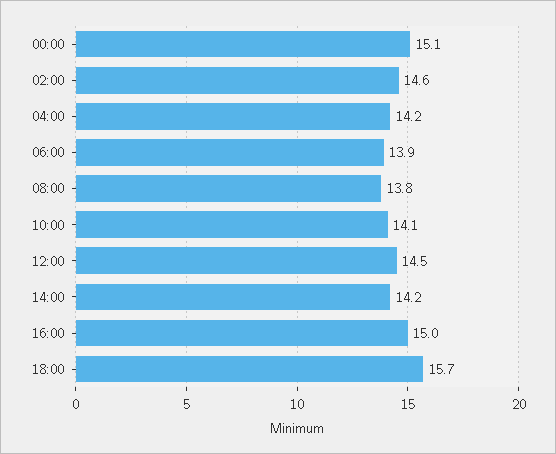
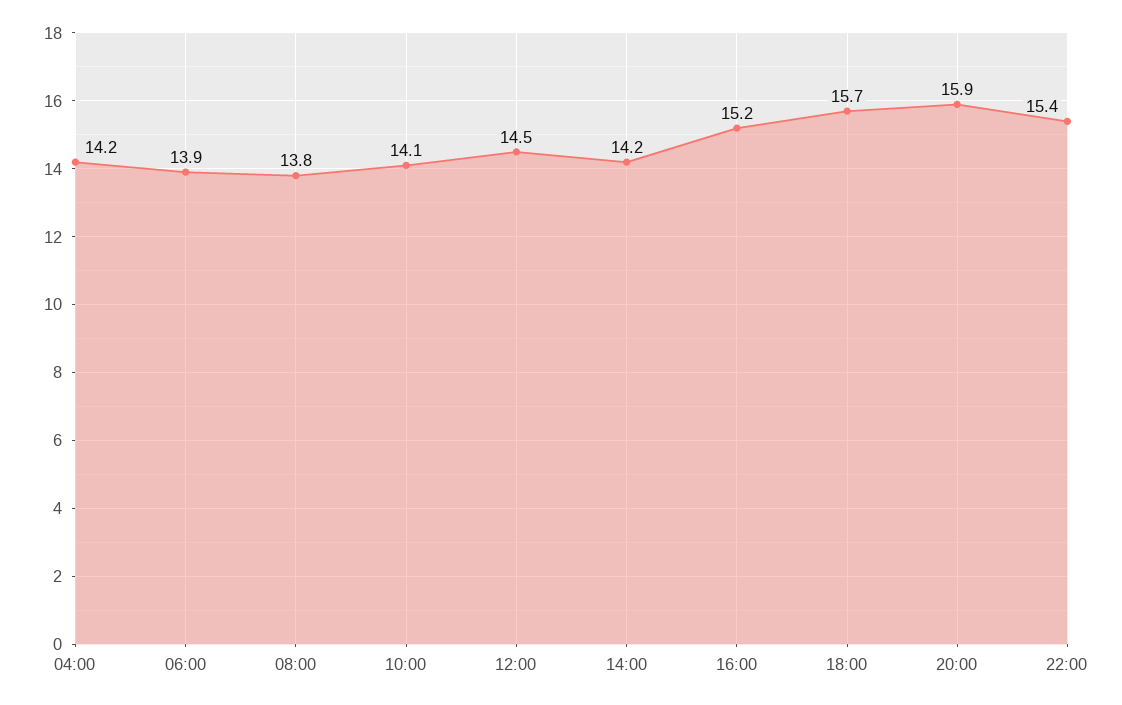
00:00: 15.1 -> none
02:00: 14.6 -> none
16:00: 15 -> 15.2
20:00: none -> 15.9
22:00: none -> 15.4

